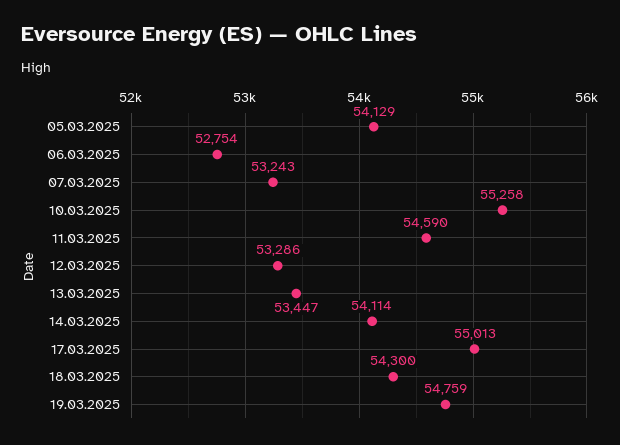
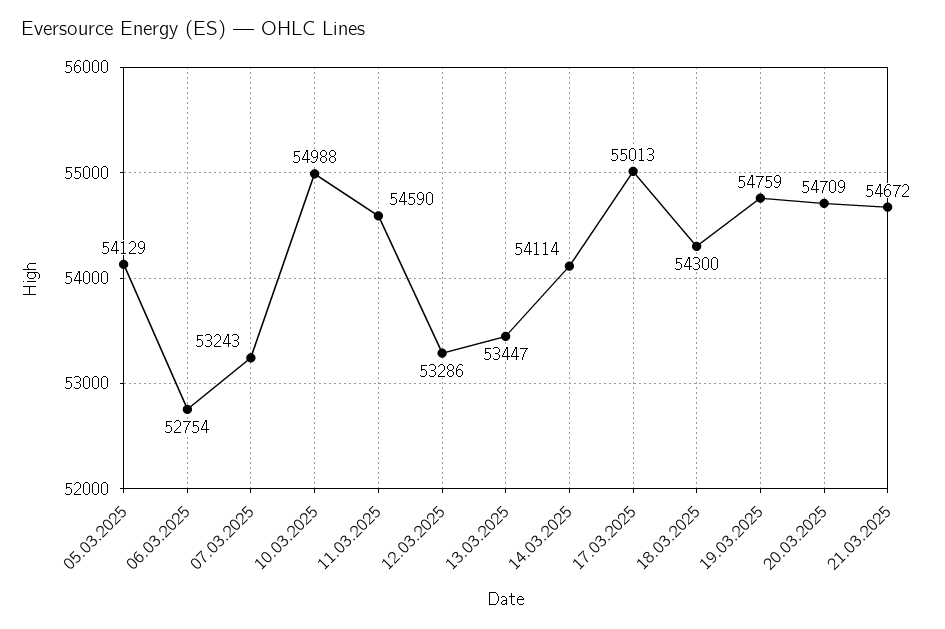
10.03.2025: 55258 -> 54988
20.03.2025: none -> 54709
21.03.2025: none -> 54672

